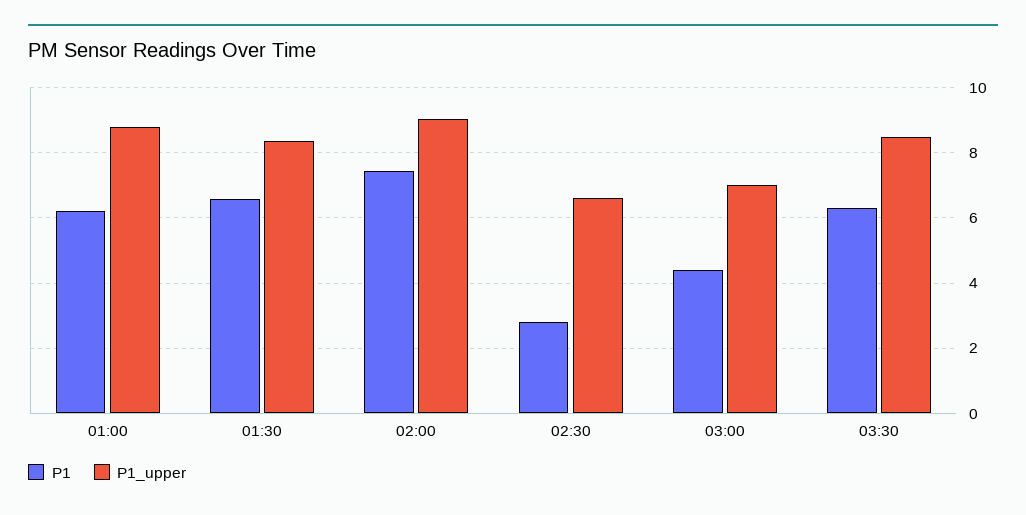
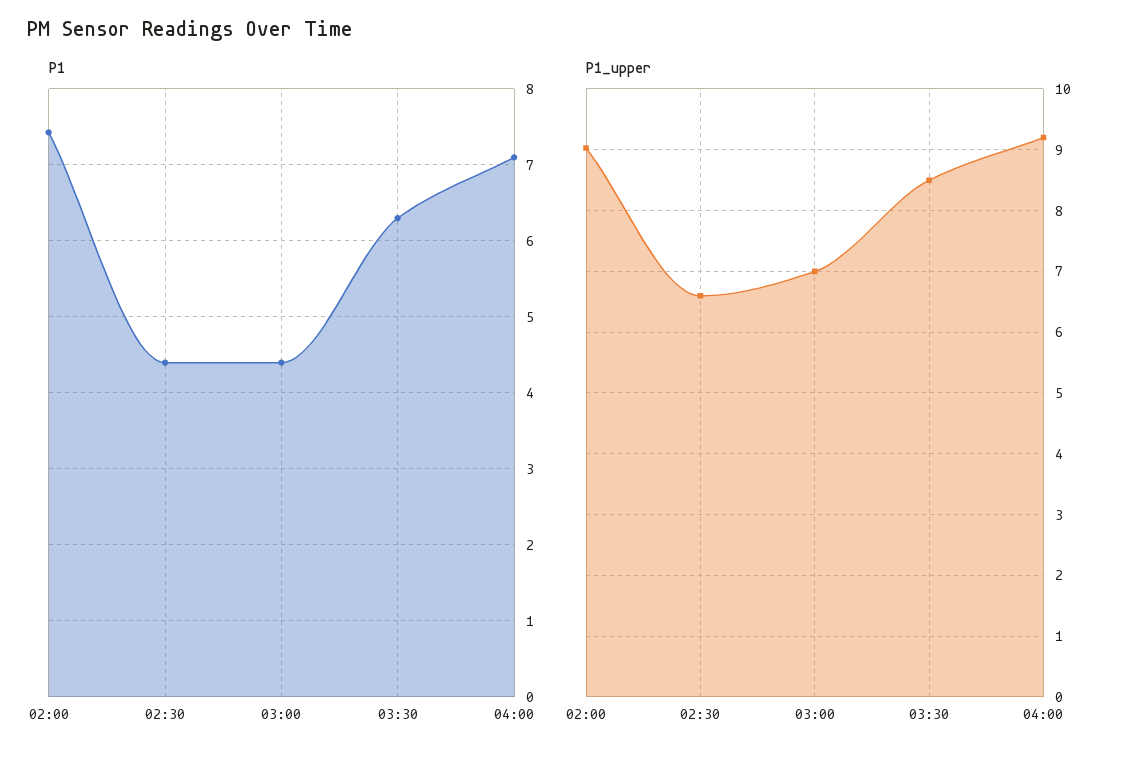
P1, 01:00: 6.2 -> none
P1_upper, 01:00: 8.8 -> none
P1, 01:30: 6.6 -> none
P1_upper, 01:30: 8.4 -> none
P1, 02:30: 2.8 -> 4.4
P1, 04:00: none -> 7.1
P1_upper, 04:00: none -> 9.2

